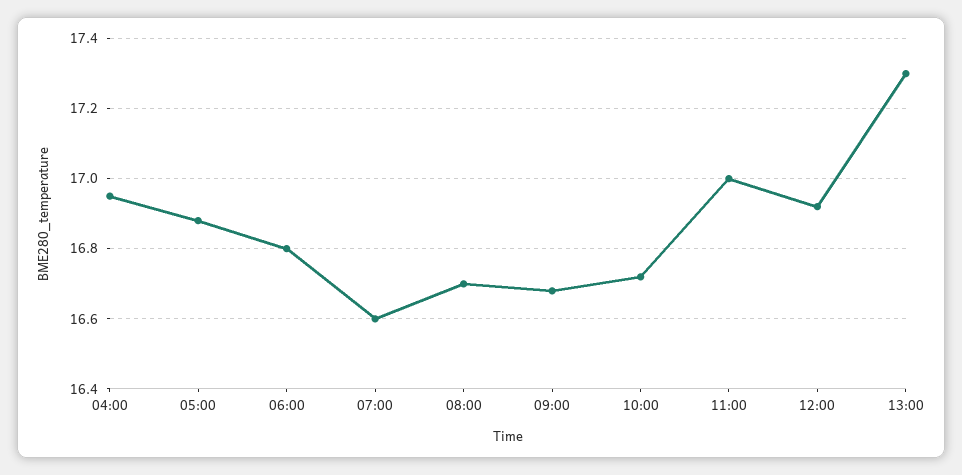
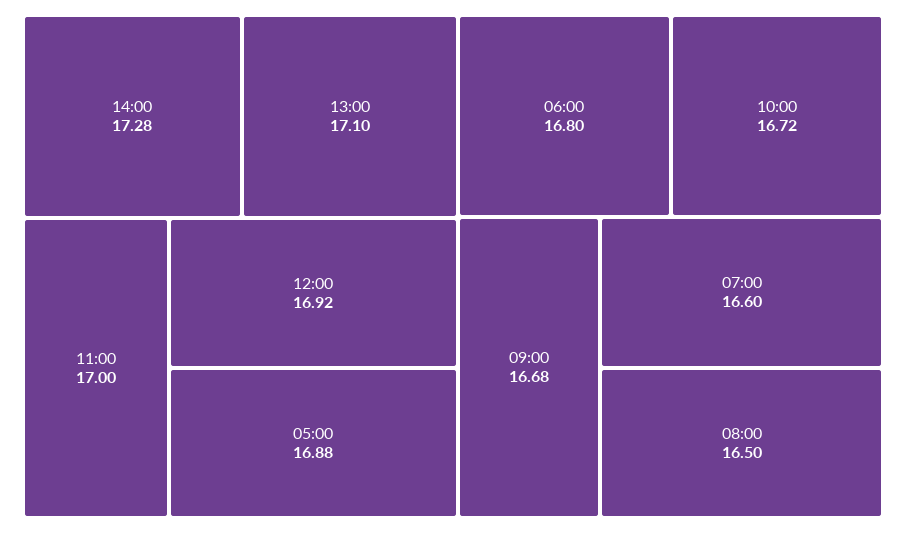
04:00: 16.95 -> none
08:00: 16.7 -> 16.5
13:00: 17.3 -> 17.1
14:00: none -> 17.28

